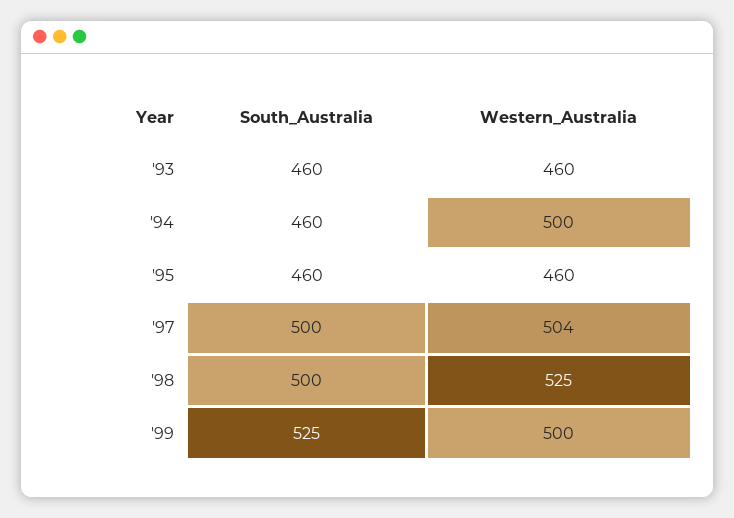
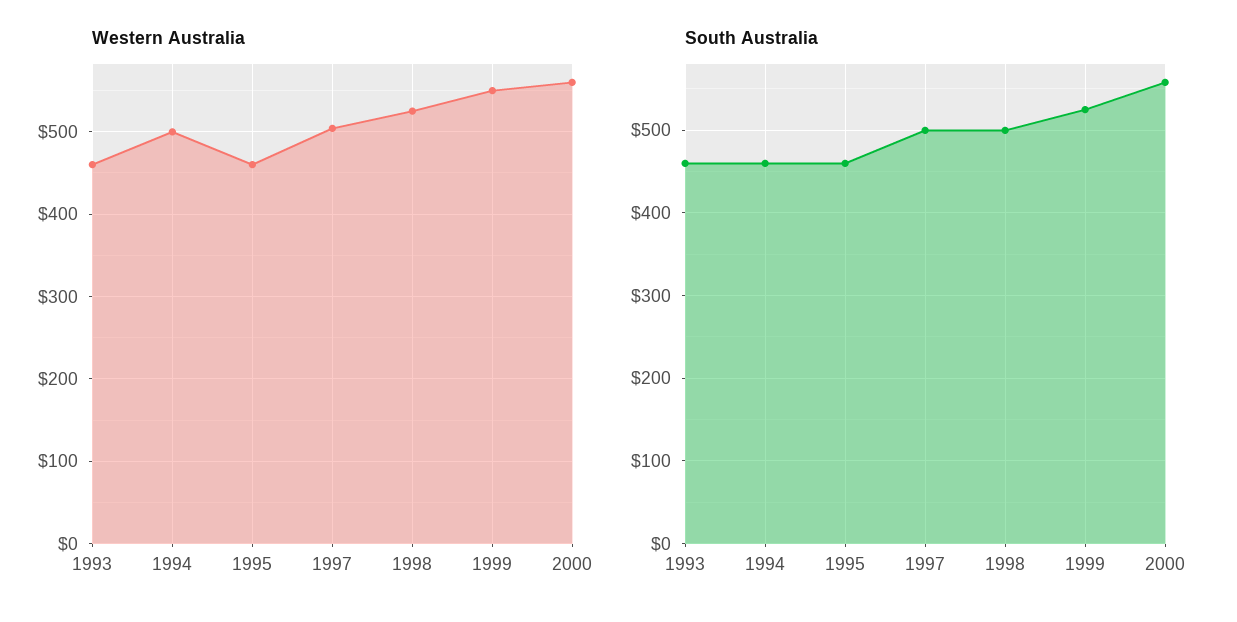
Western_Australia, '99: 500 -> 550
Western_Australia, 2000: none -> 560
South_Australia, 2000: none -> 560

